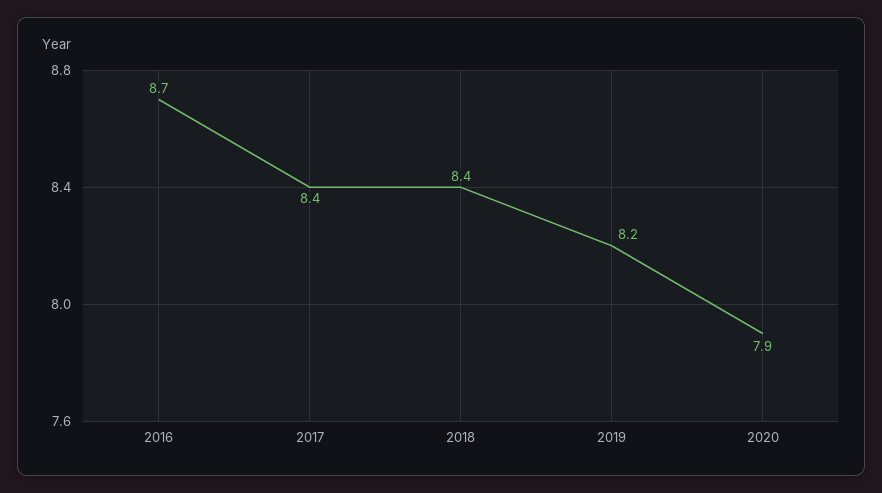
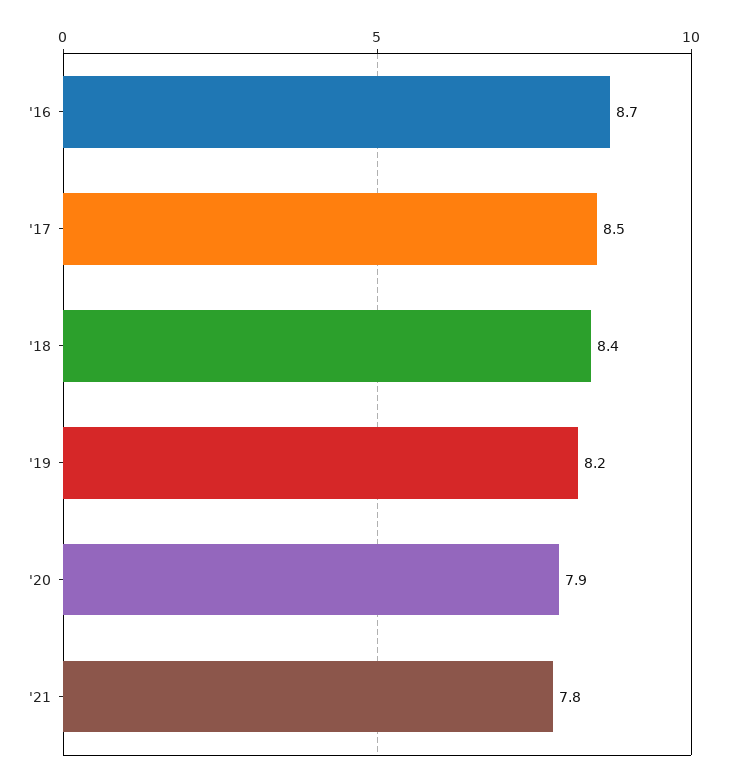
2017: 8.4 -> 8.5
'21: none -> 7.8

